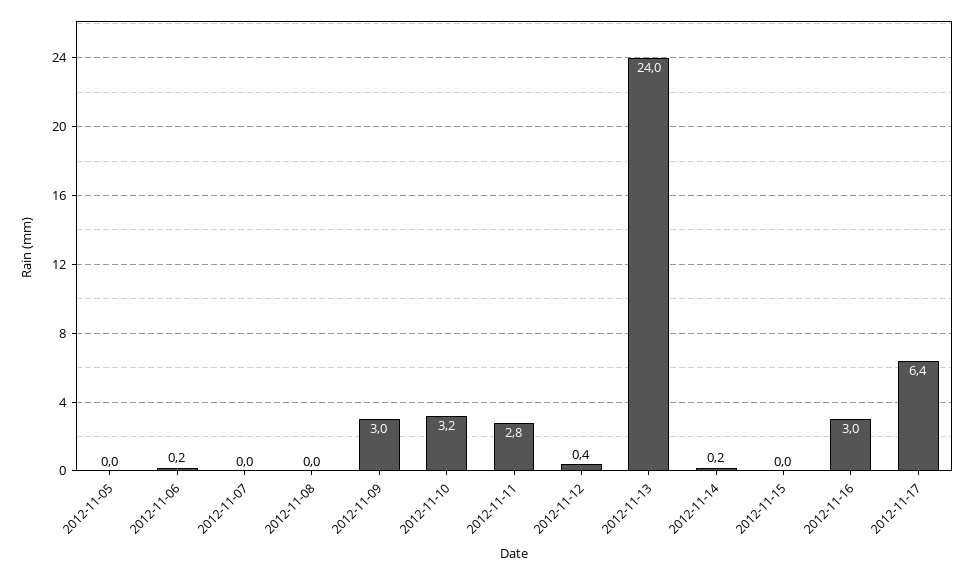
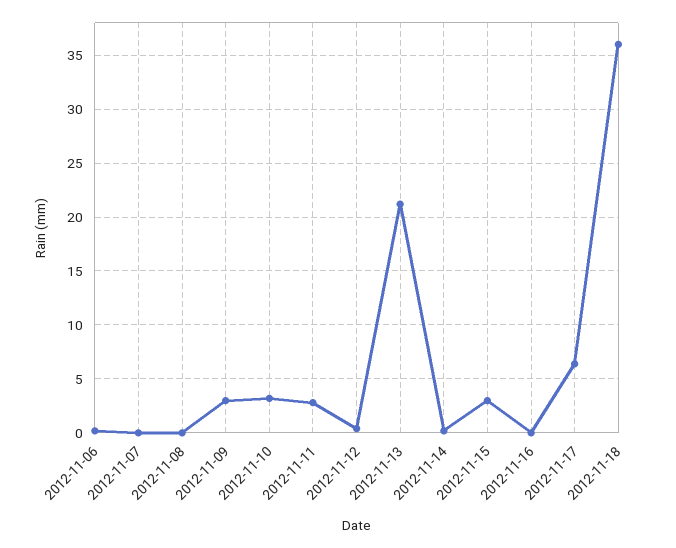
2012-11-05: 0 -> none
2012-11-13: 24 -> 21
2012-11-15: 0 -> 3
2012-11-16: 3 -> 0
2012-11-18: none -> 36

